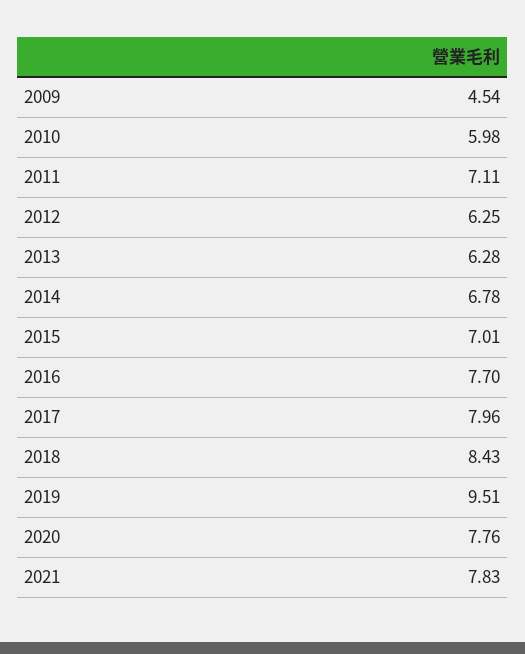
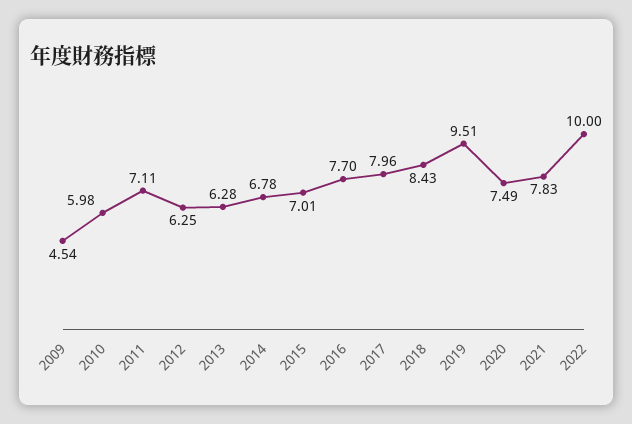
2020: 7.76 -> 7.49
2022: none -> 10

